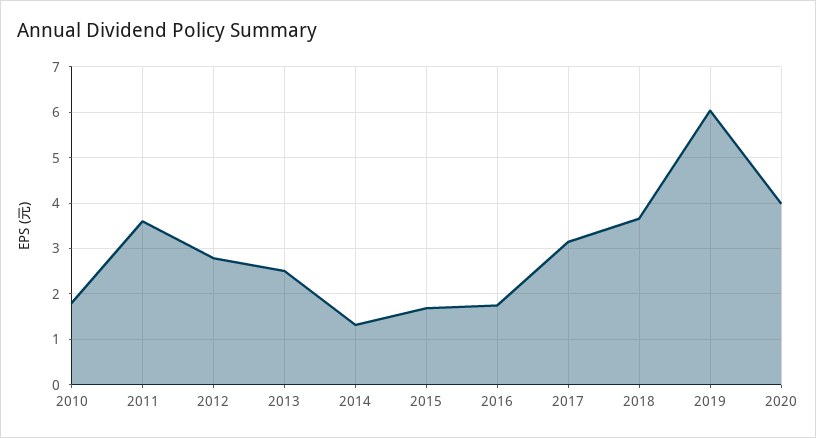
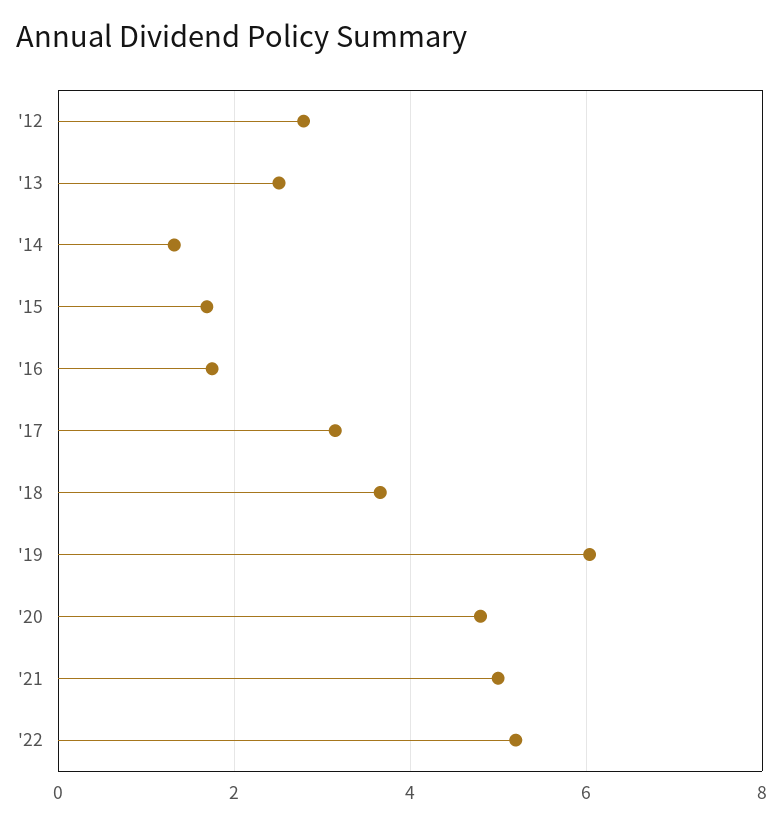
2010: 1.8 -> none
2011: 3.6 -> none
2020: 4 -> 4.8
'21: none -> 5
'22: none -> 5.2

